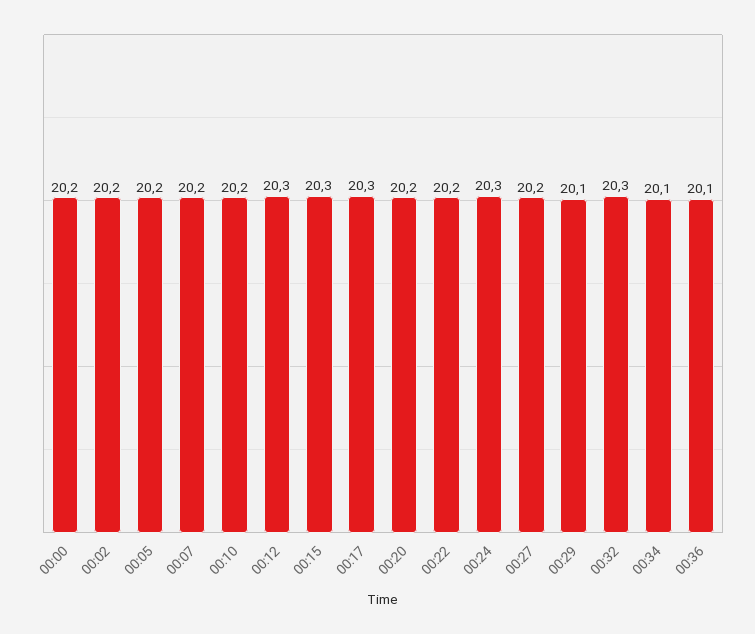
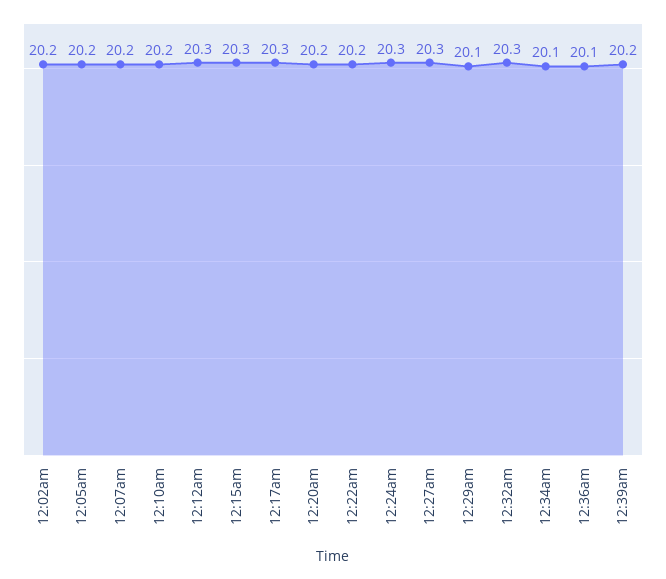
00:00: 20.2 -> none
00:27: 20.2 -> 20.3
12:39am: none -> 20.2

